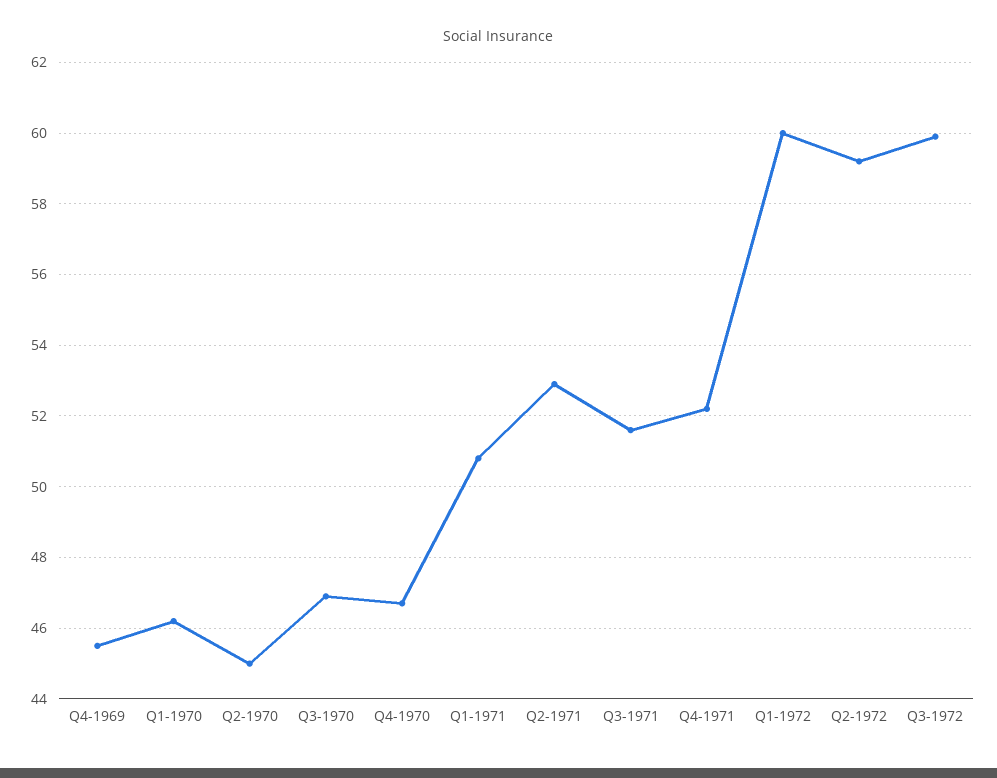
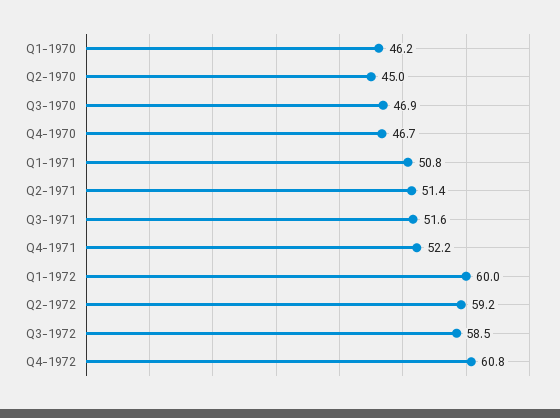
Q4-1969: 45.5 -> none
Q2-1971: 53 -> 51.4
Q3-1972: 60 -> 58.5
Q4-1972: none -> 60.8

